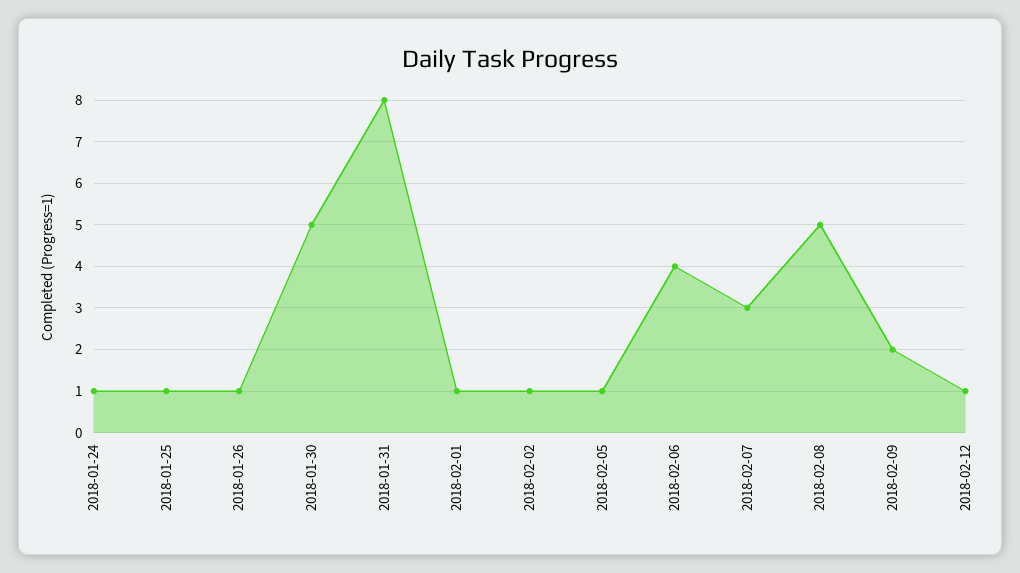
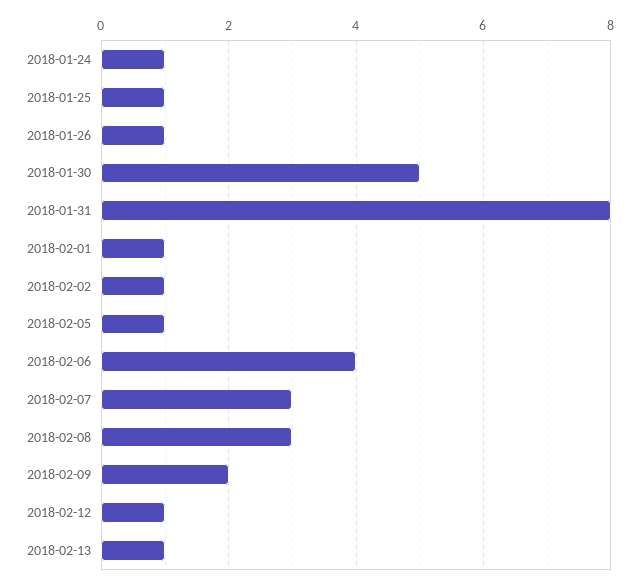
2018-02-08: 5 -> 3
2018-02-13: none -> 1

